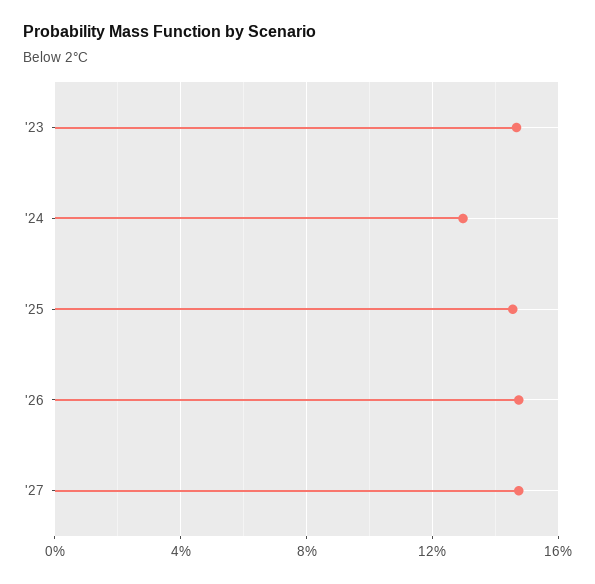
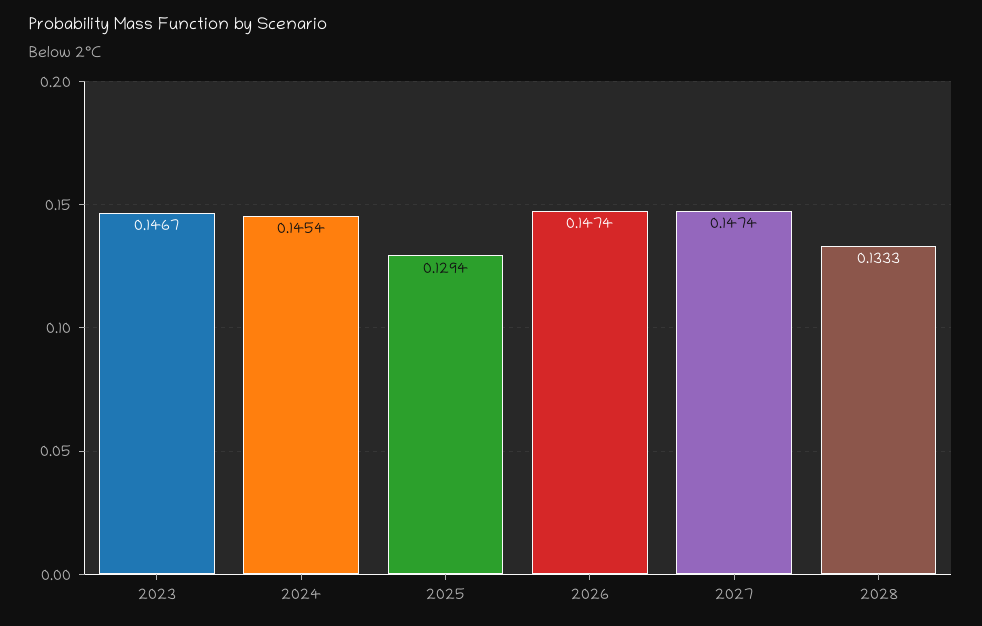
'24: 0.13 -> 0.1454
'25: 0.145 -> 0.1294
2028: none -> 0.1333

